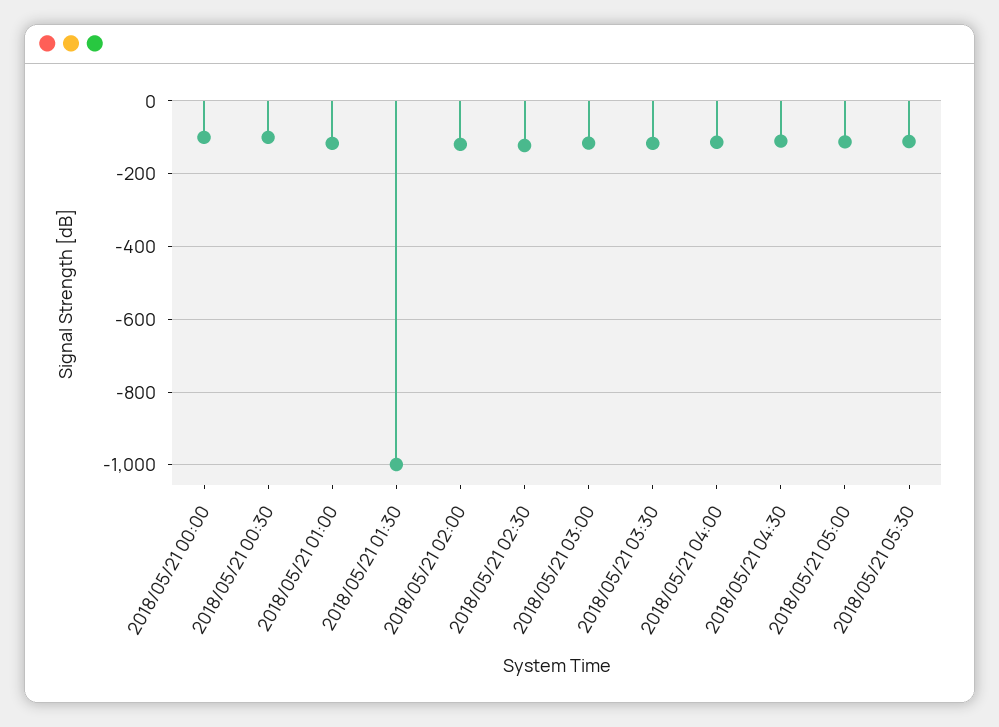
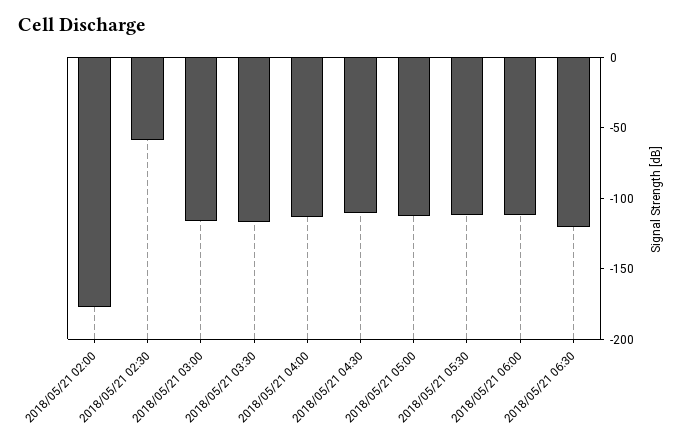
2018/05/21 00:00: -100 -> none
2018/05/21 00:30: -100 -> none
2018/05/21 01:00: -120 -> none
2018/05/21 01:30: -1000 -> none
2018/05/21 02:00: -120 -> -180
2018/05/21 02:30: -120 -> -60
2018/05/21 06:00: none -> -110
2018/05/21 06:30: none -> -120

